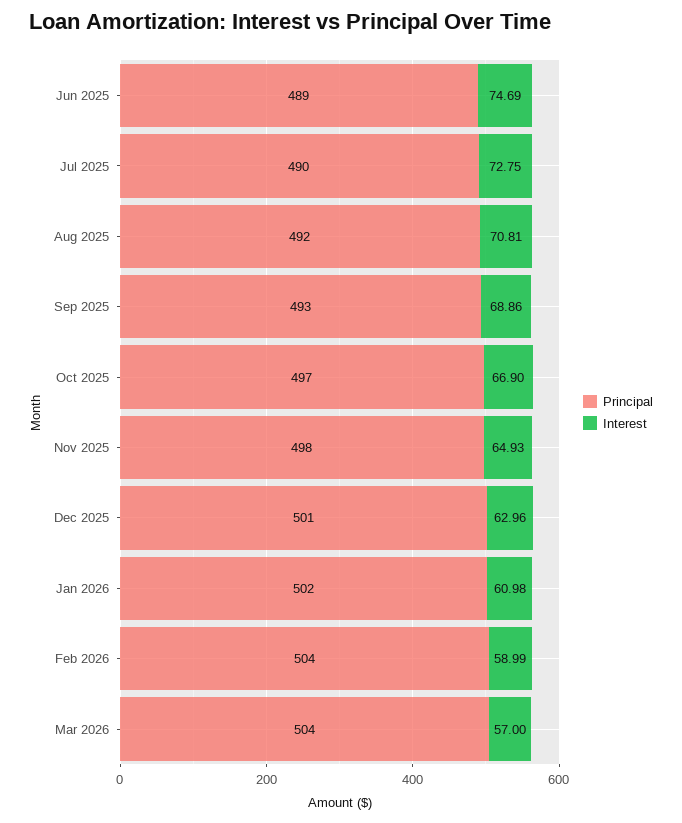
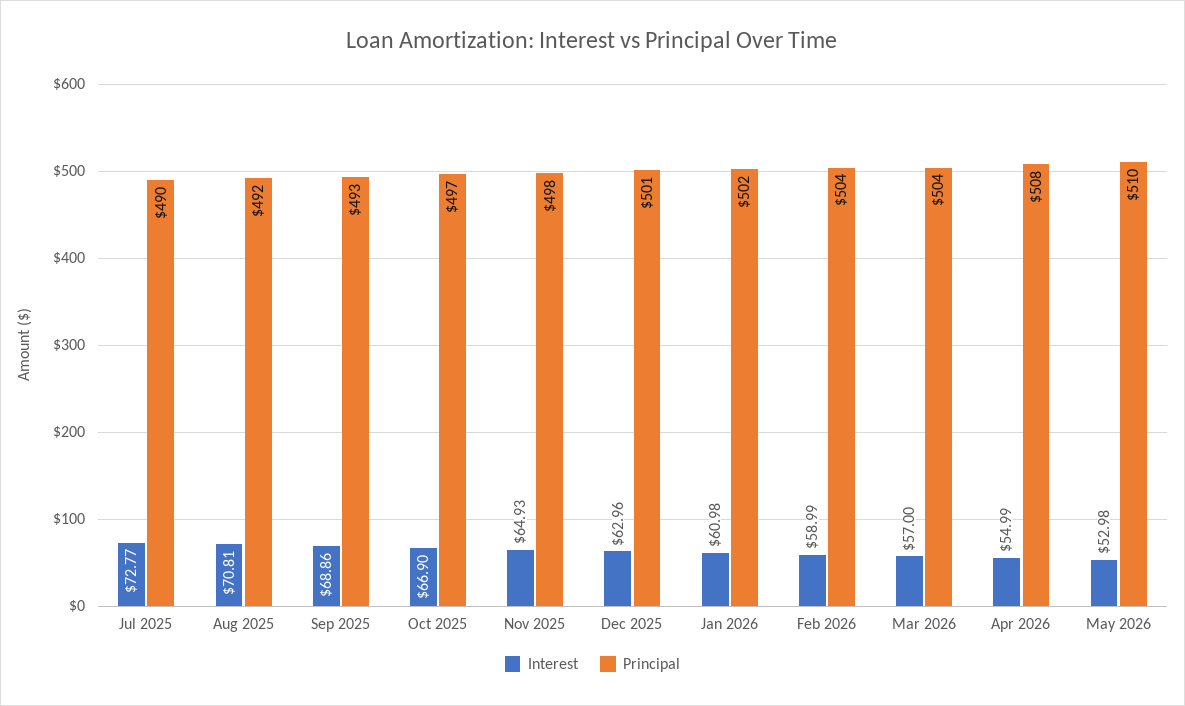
Principal, Jun 2025: 489 -> none
Interest, Jun 2025: 74.69 -> none
Interest, Jul 2025: 72.75 -> 72.77
Interest, Apr 2026: none -> 54.99
Principal, Apr 2026: none -> 508
Interest, May 2026: none -> 52.98
Principal, May 2026: none -> 510

